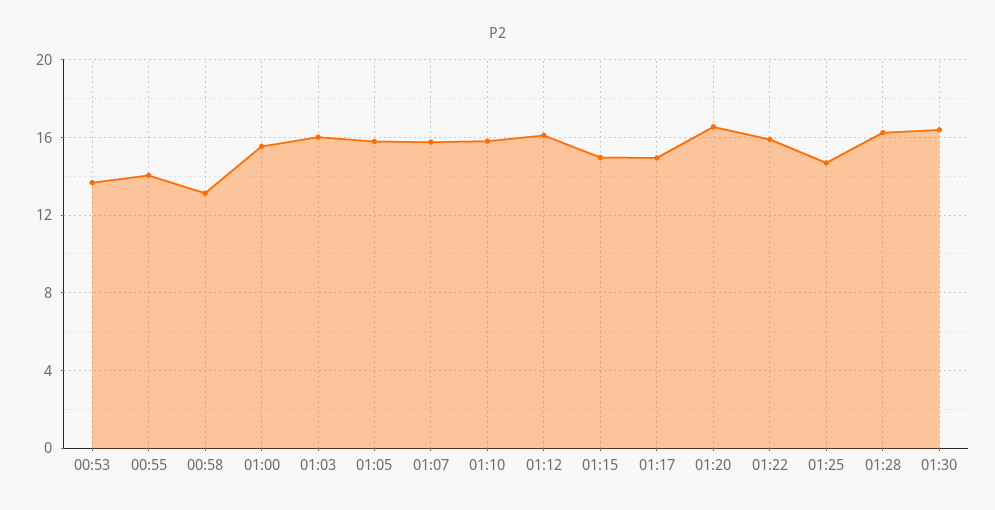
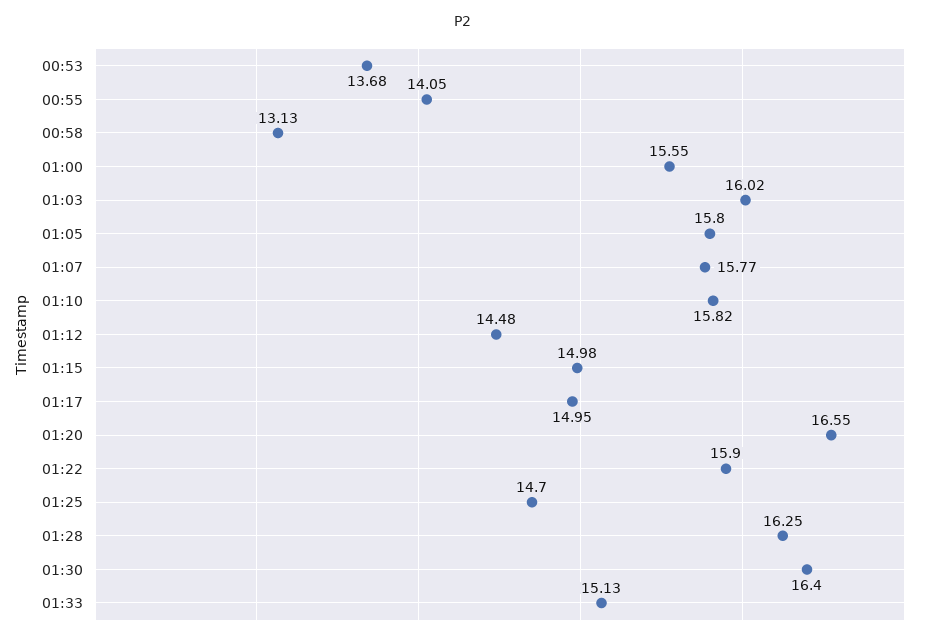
01:12: 16 -> 14.48
01:33: none -> 15.13

